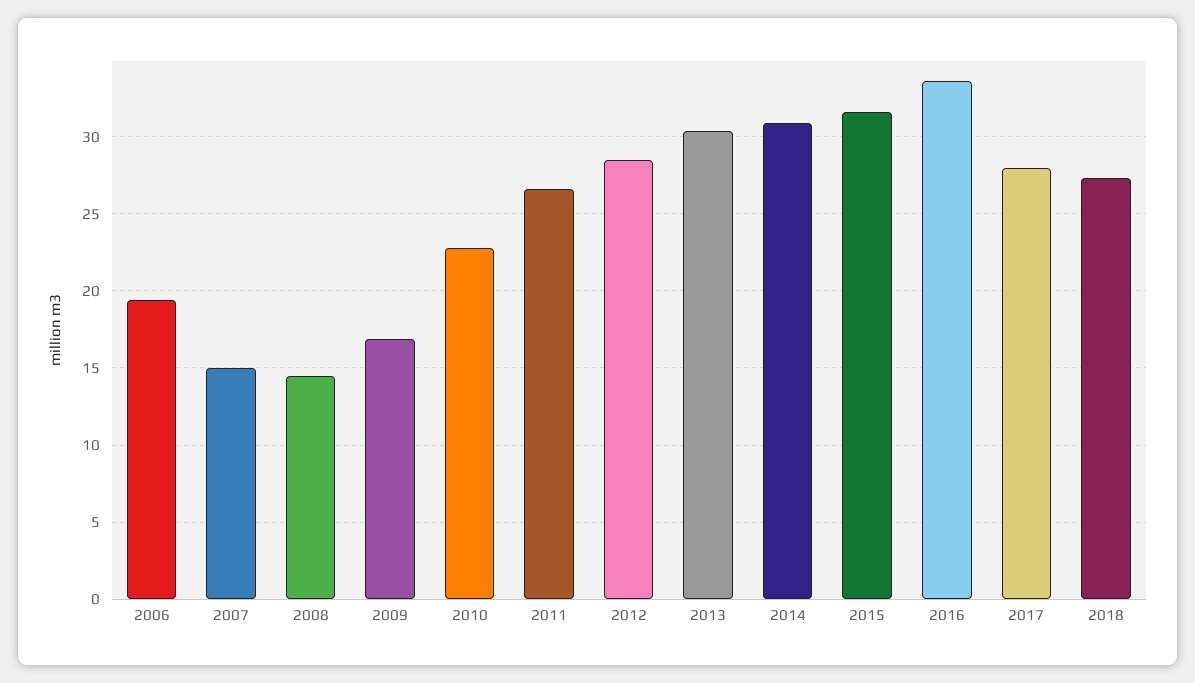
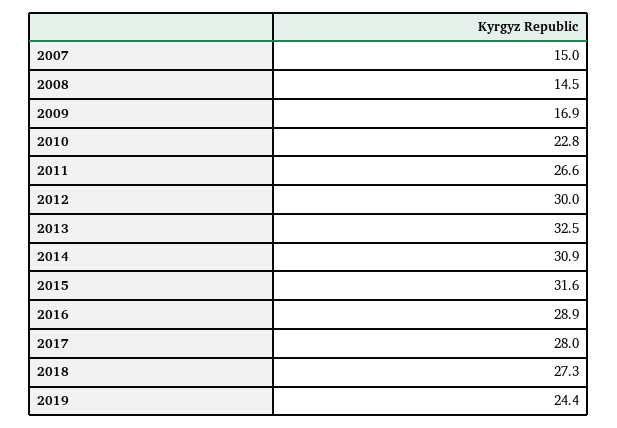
2006: 19.5 -> none
2012: 28.5 -> 30
2013: 30.5 -> 32.5
2016: 33.5 -> 28.9
2019: none -> 24.4

